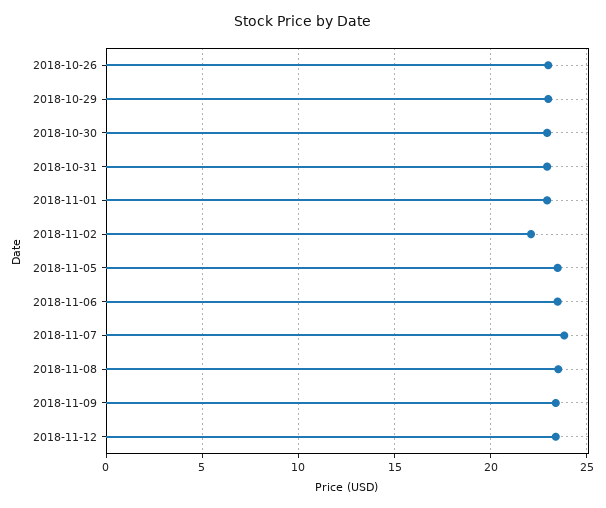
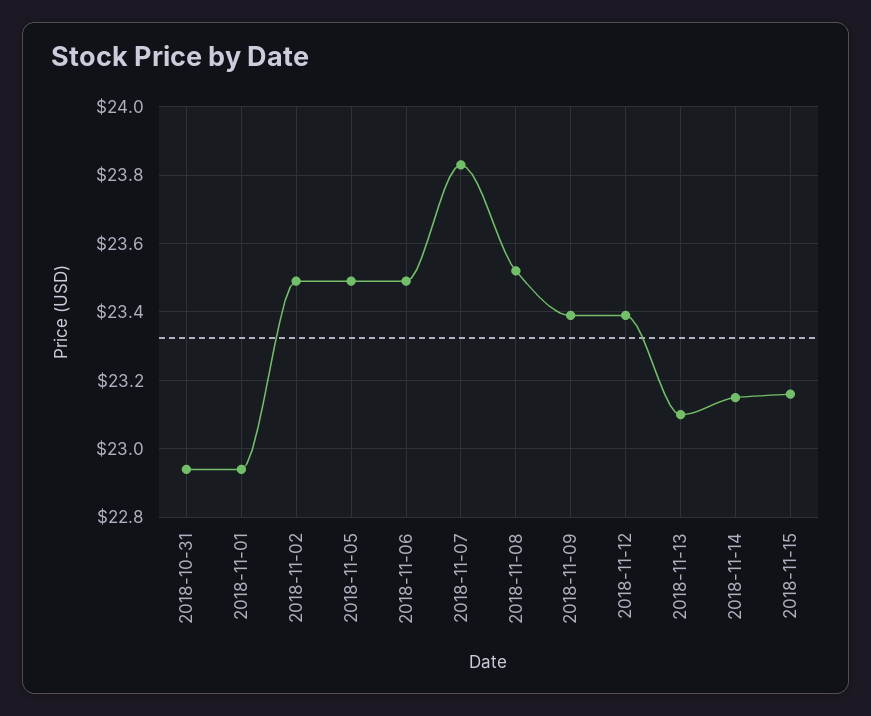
2018-10-26: 23 -> none
2018-10-29: 23 -> none
2018-10-30: 23 -> none
2018-11-02: 22 -> 23.5
2018-11-13: none -> 23.1
2018-11-14: none -> 23.15
2018-11-15: none -> 23.15

